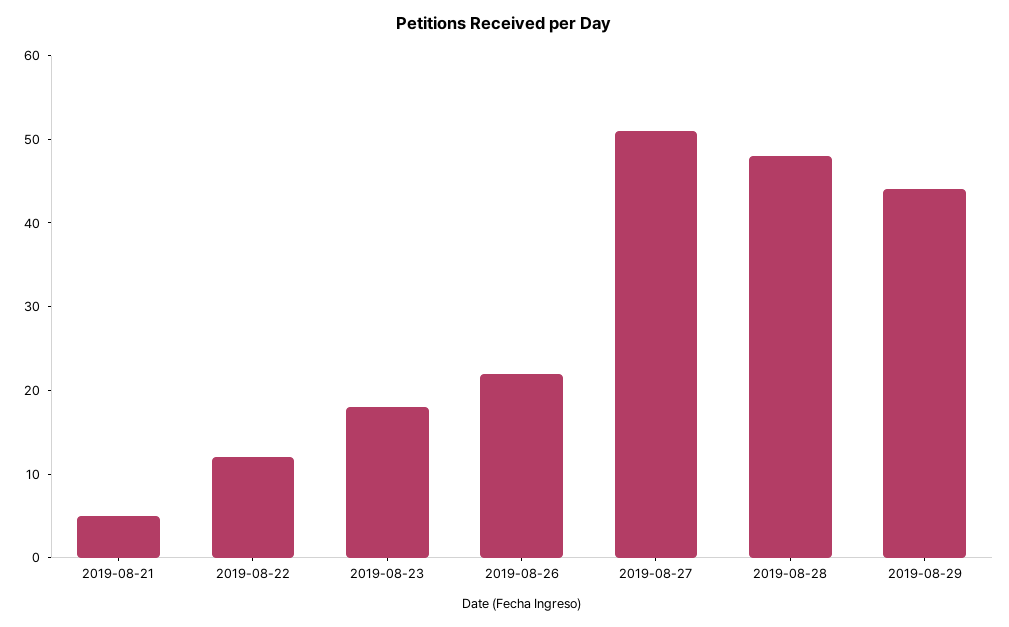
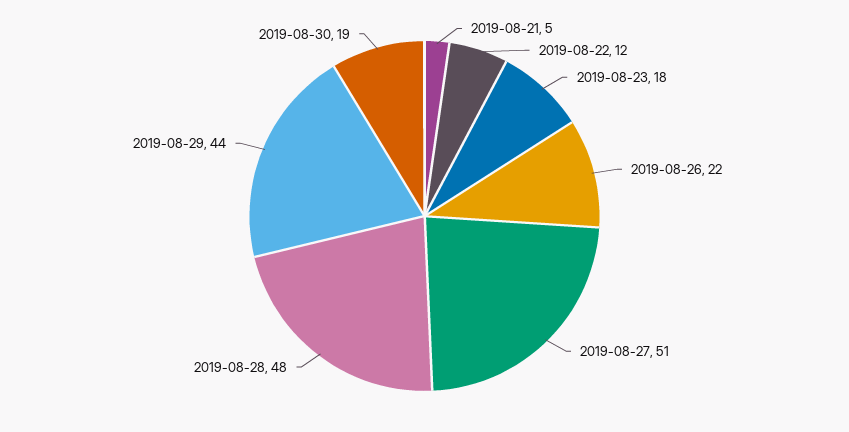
2019-08-30: none -> 19

